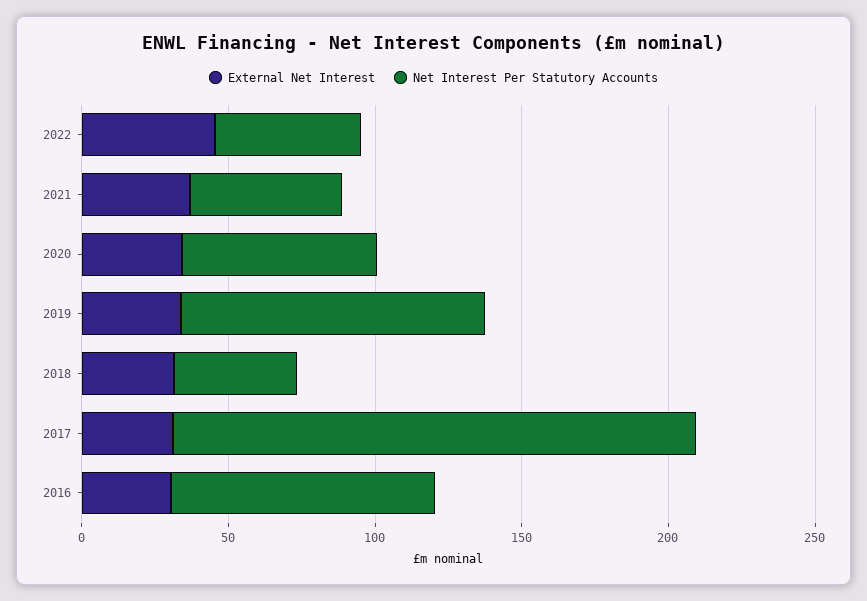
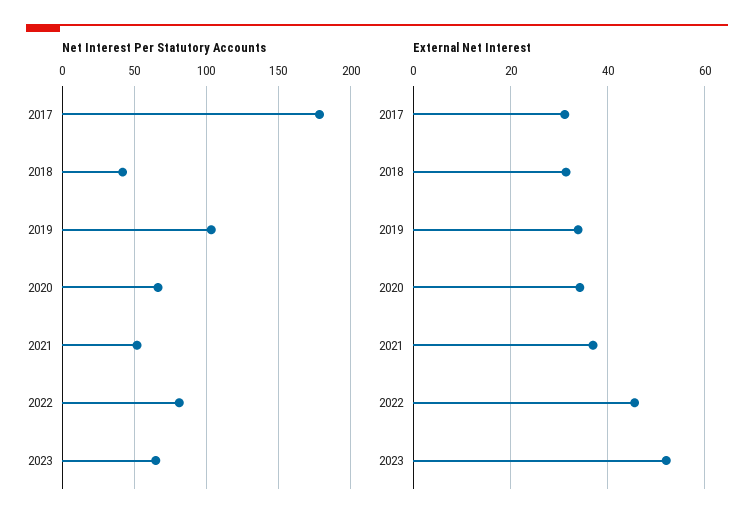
Net Interest Per Statutory Accounts, 2022: 50 -> 80
External Net Interest, 2016: 30 -> none
Net Interest Per Statutory Accounts, 2016: 90 -> none
Net Interest Per Statutory Accounts, 2023: none -> 65
External Net Interest, 2023: none -> 52

